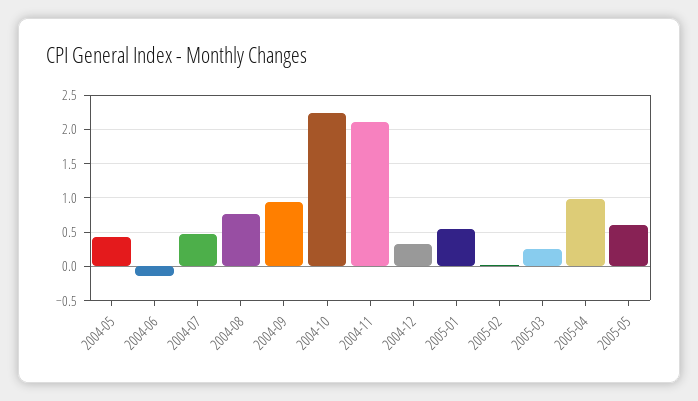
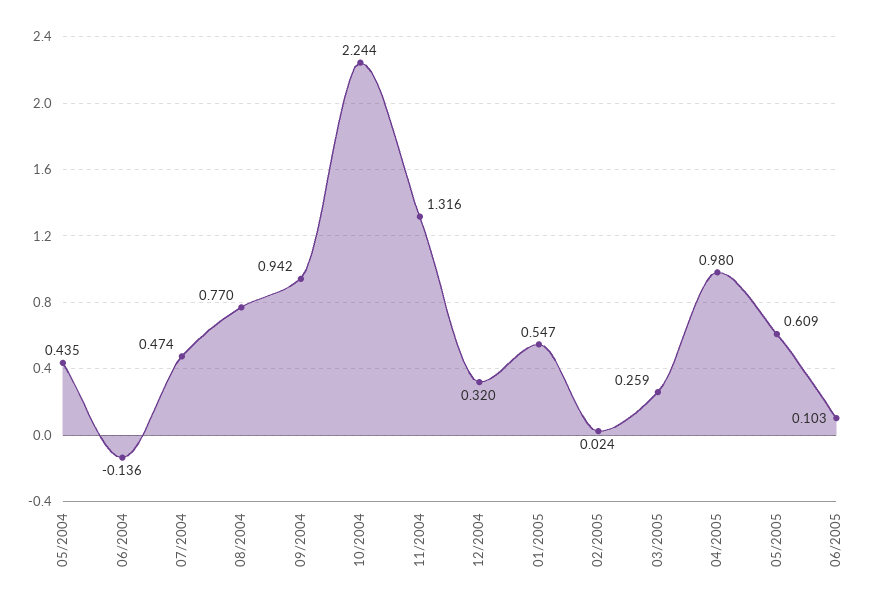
2004-11: 2.1 -> 1.316
06/2005: none -> 0.103

